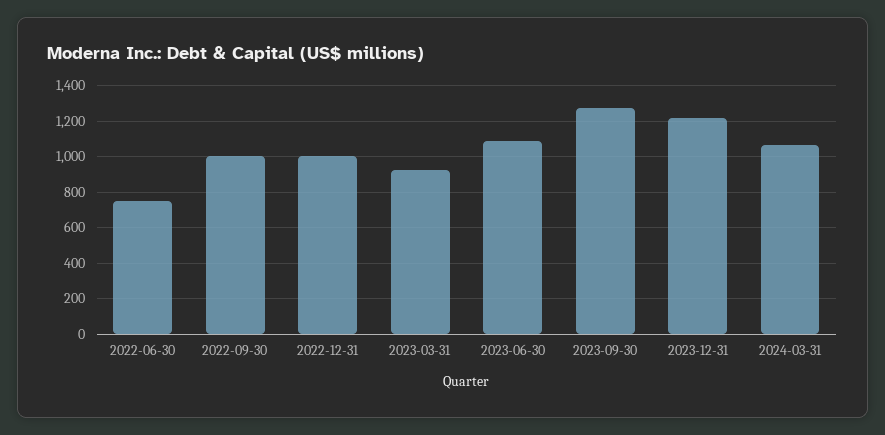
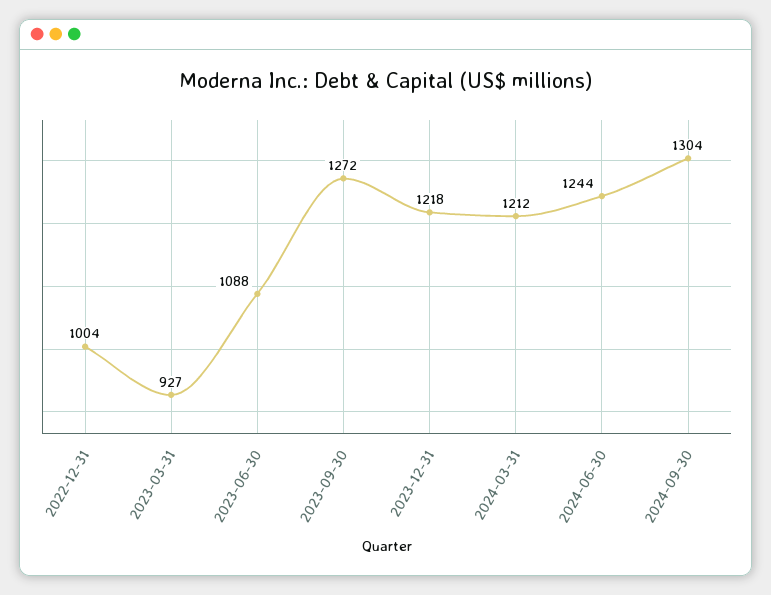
2022-06-30: 750 -> none
2022-09-30: 1000 -> none
2024-03-31: 1050 -> 1212
2024-06-30: none -> 1244
2024-09-30: none -> 1304

